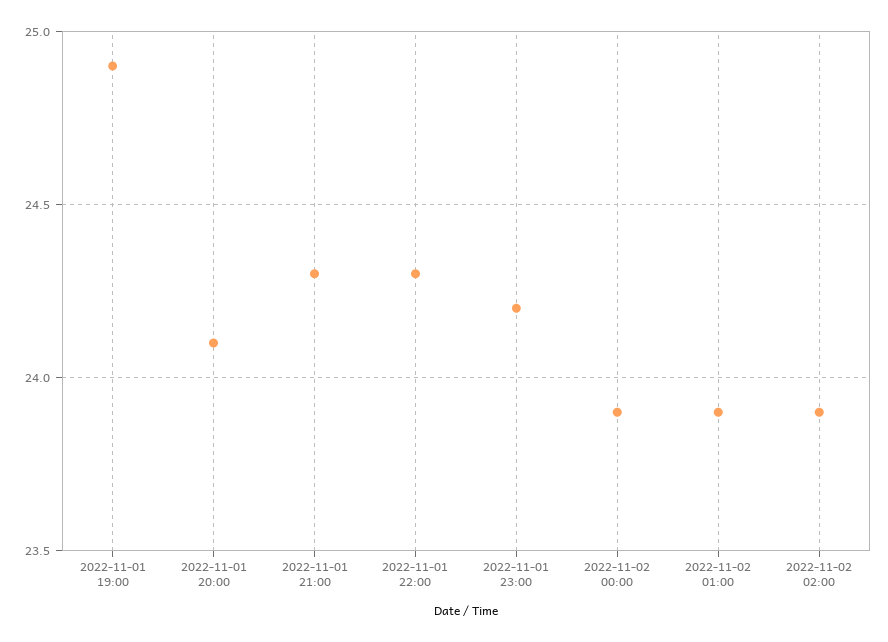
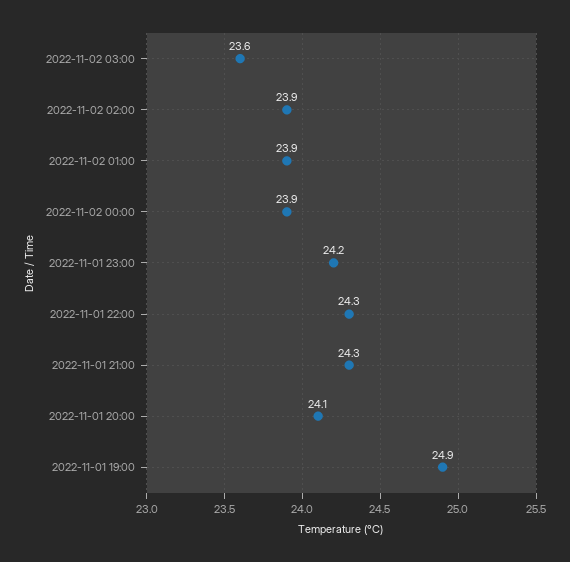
2022-11-02 03:00: none -> 23.6

